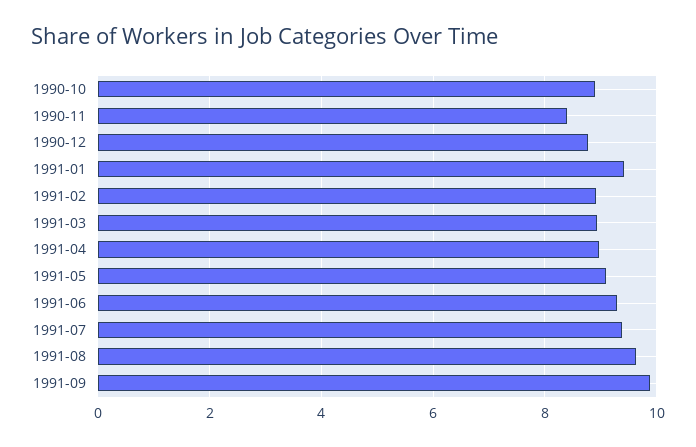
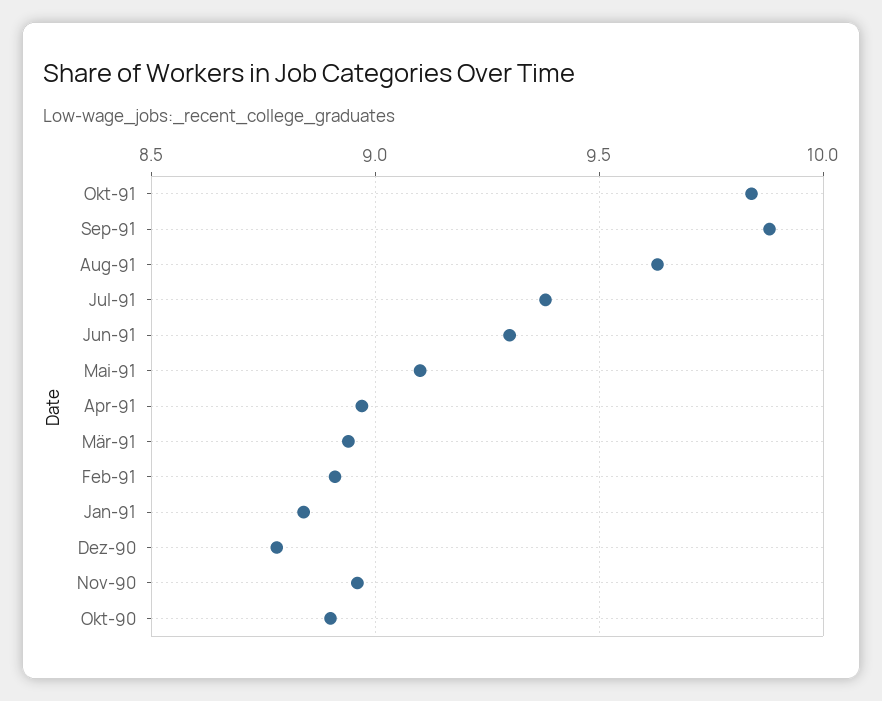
1990-11: 8.4 -> 8.95
1991-01: 9.4 -> 8.85
Okt-91: none -> 9.85

